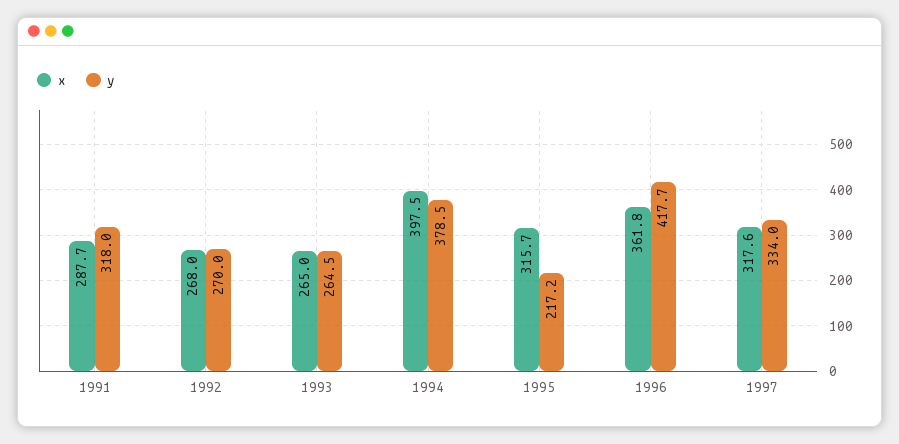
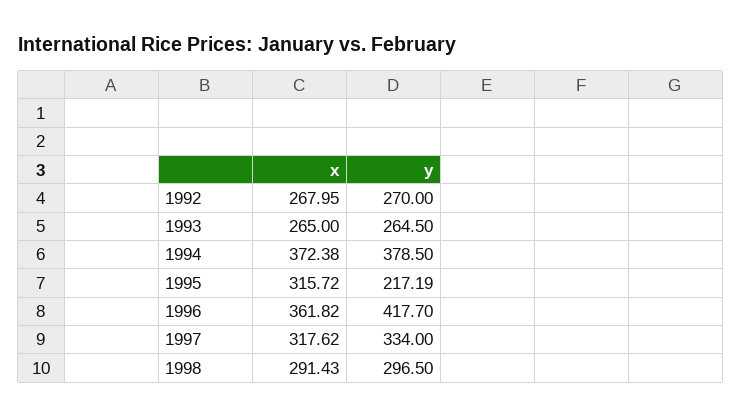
x, 1991: 287.7 -> none
y, 1991: 318 -> none
x, 1994: 397.5 -> 372.38
x, 1998: none -> 291.43
y, 1998: none -> 296.5

